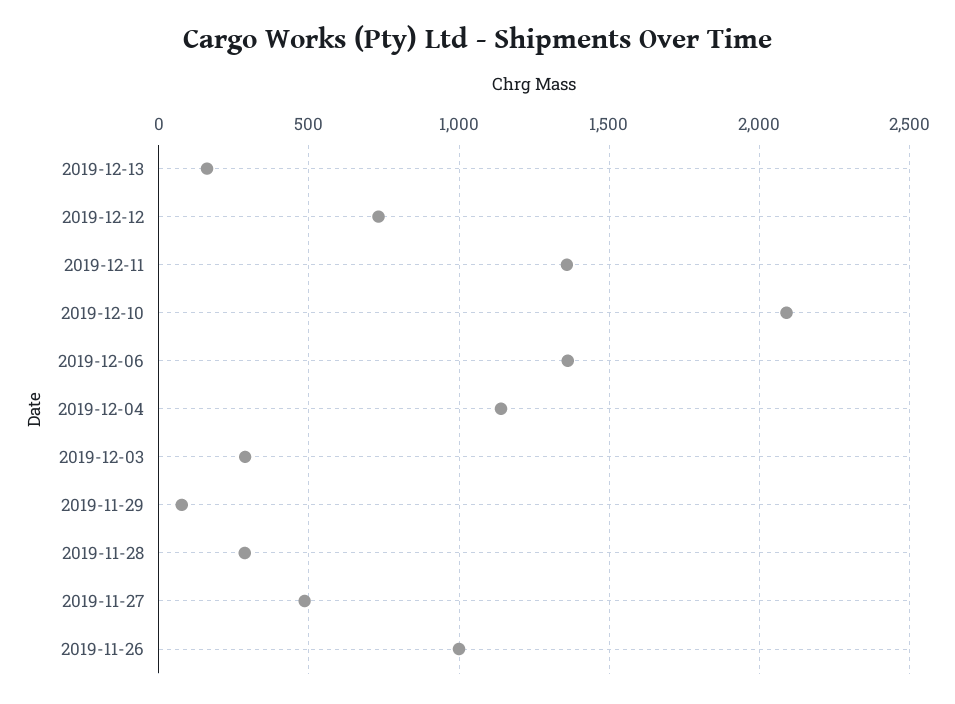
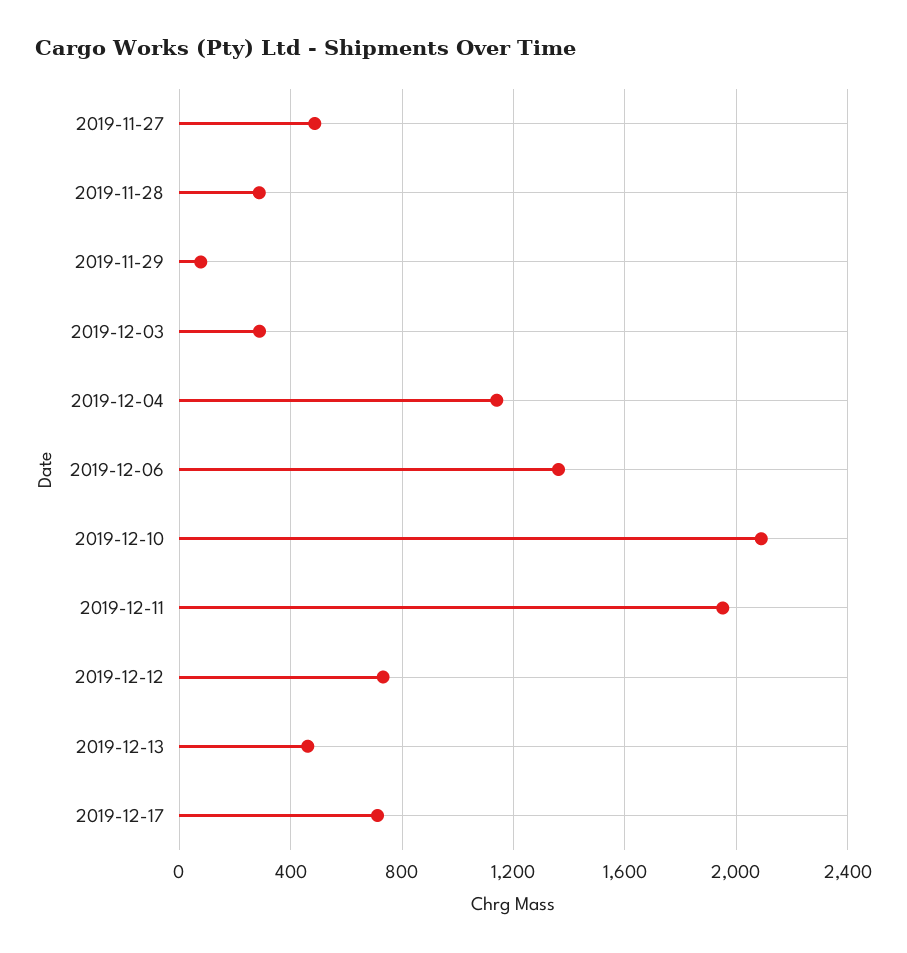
2019-12-13: 150 -> 450
2019-12-11: 1350 -> 1950
2019-11-26: 1000 -> none
2019-12-17: none -> 700

